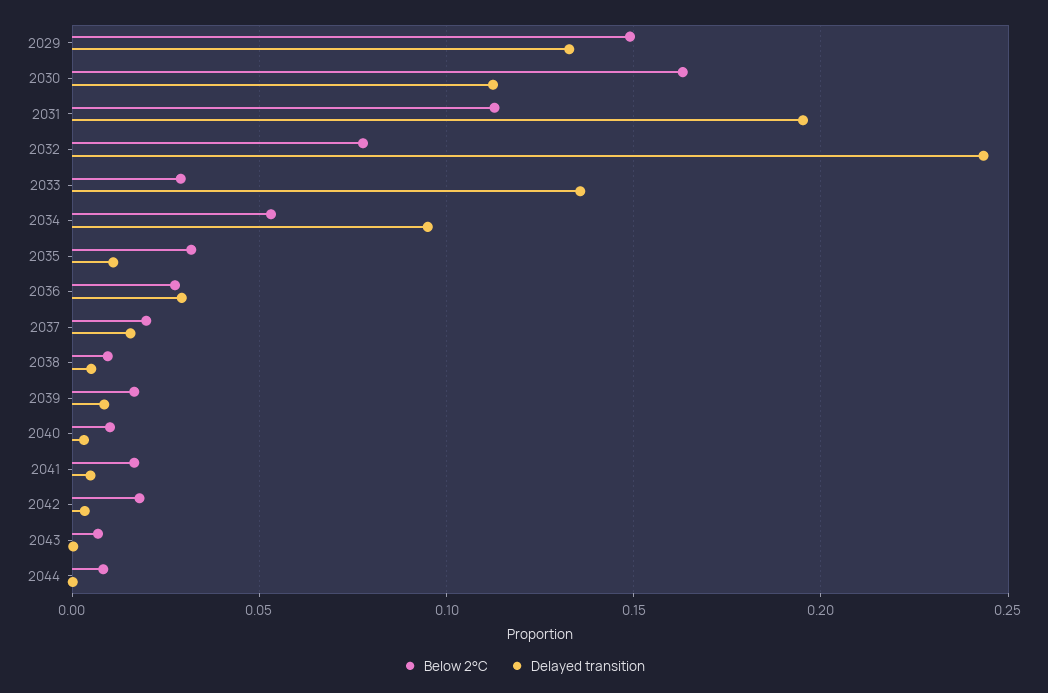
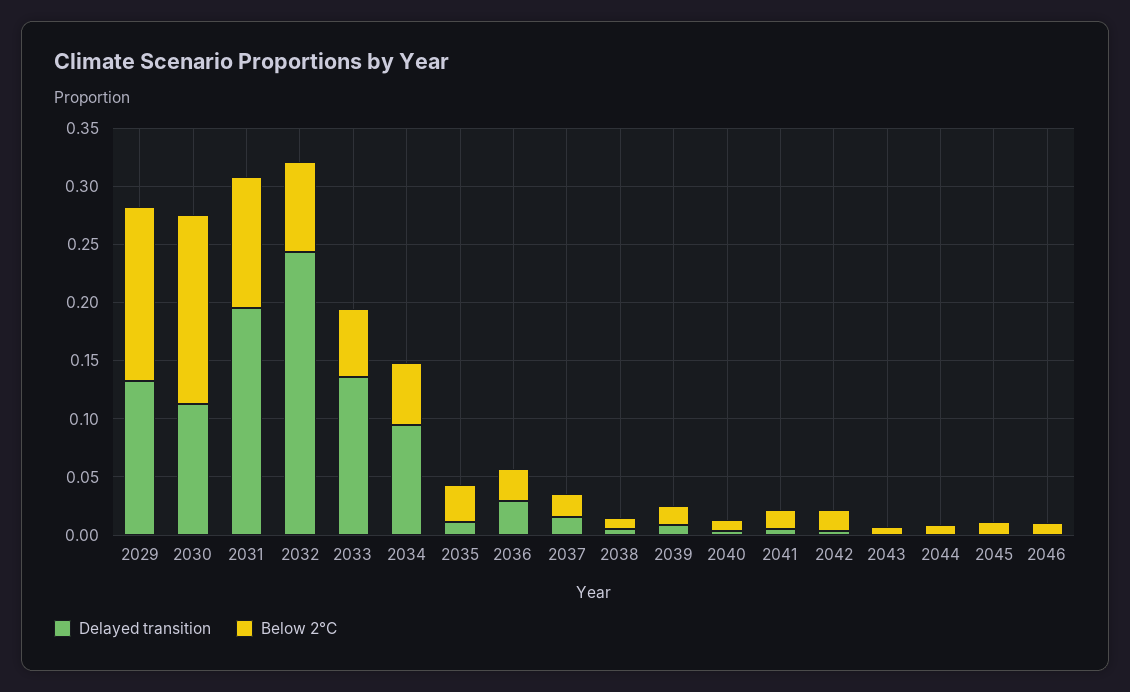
Below 2°C, 2033: 0.03 -> 0.06
Delayed transition, 2045: none -> 0
Below 2°C, 2045: none -> 0.01
Delayed transition, 2046: none -> 0
Below 2°C, 2046: none -> 0.01

